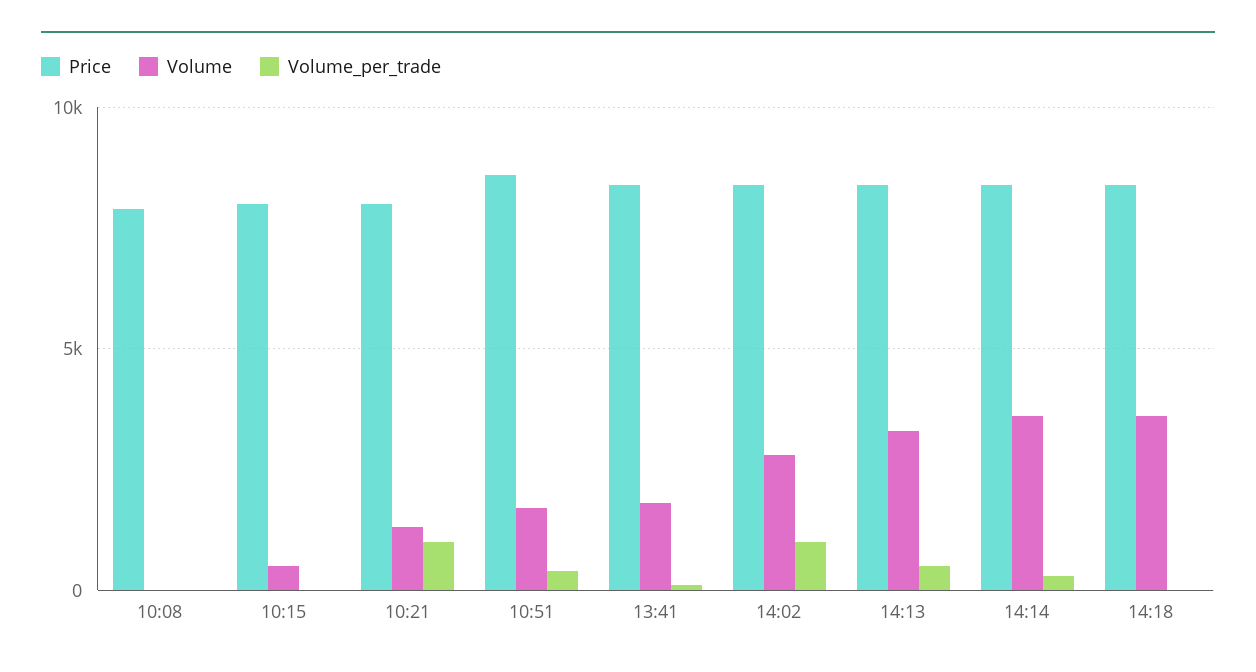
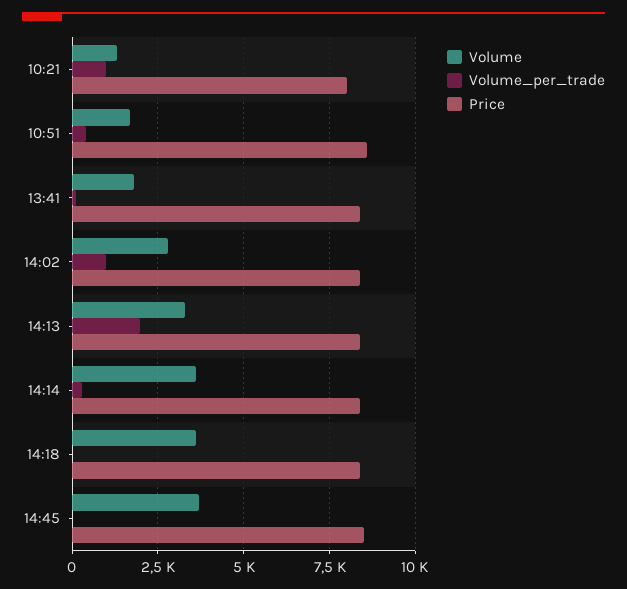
Price, 10:08: 8000 -> none
Volume, 10:08: 0 -> none
Volume_per_trade, 10:08: 0 -> none
Price, 10:15: 8000 -> none
Volume, 10:15: 500 -> none
Volume_per_trade, 10:15: 0 -> none
Volume_per_trade, 14:13: 500 -> 2000
Volume, 14:45: none -> 3750
Volume_per_trade, 14:45: none -> 0
Price, 14:45: none -> 8500

